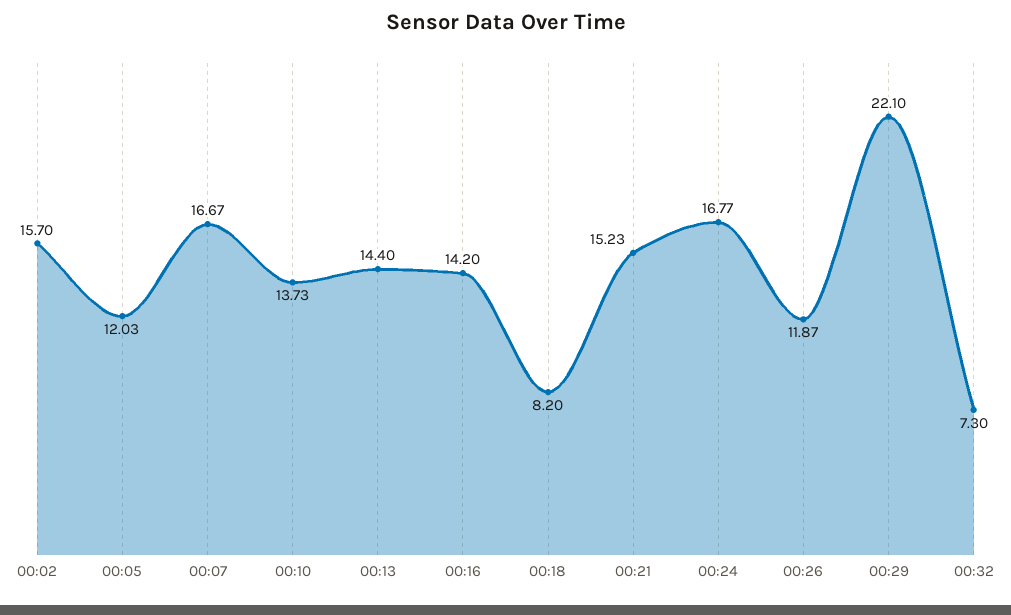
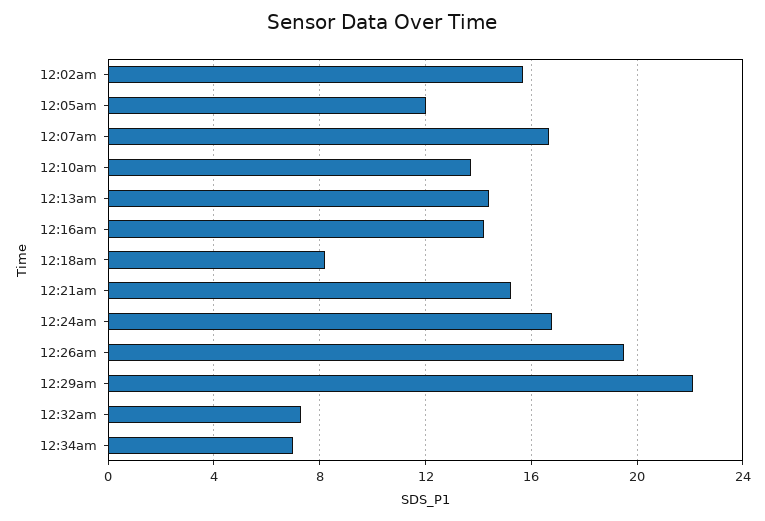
00:26: 11.87 -> 19.5
12:34am: none -> 7

